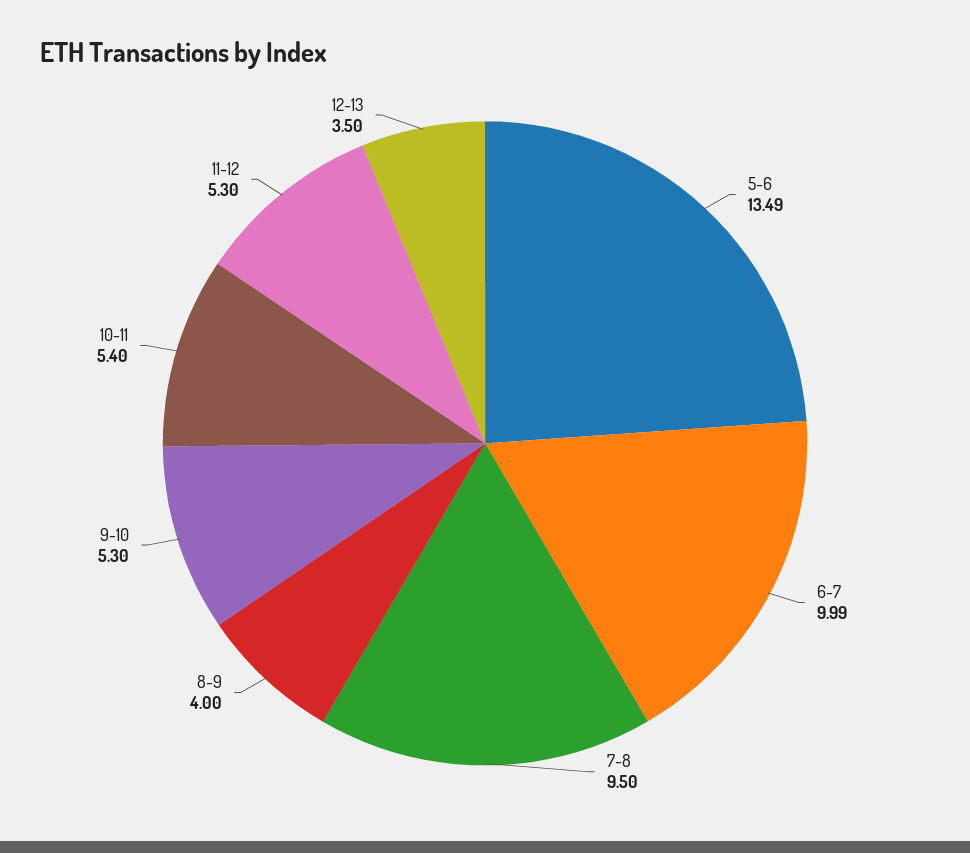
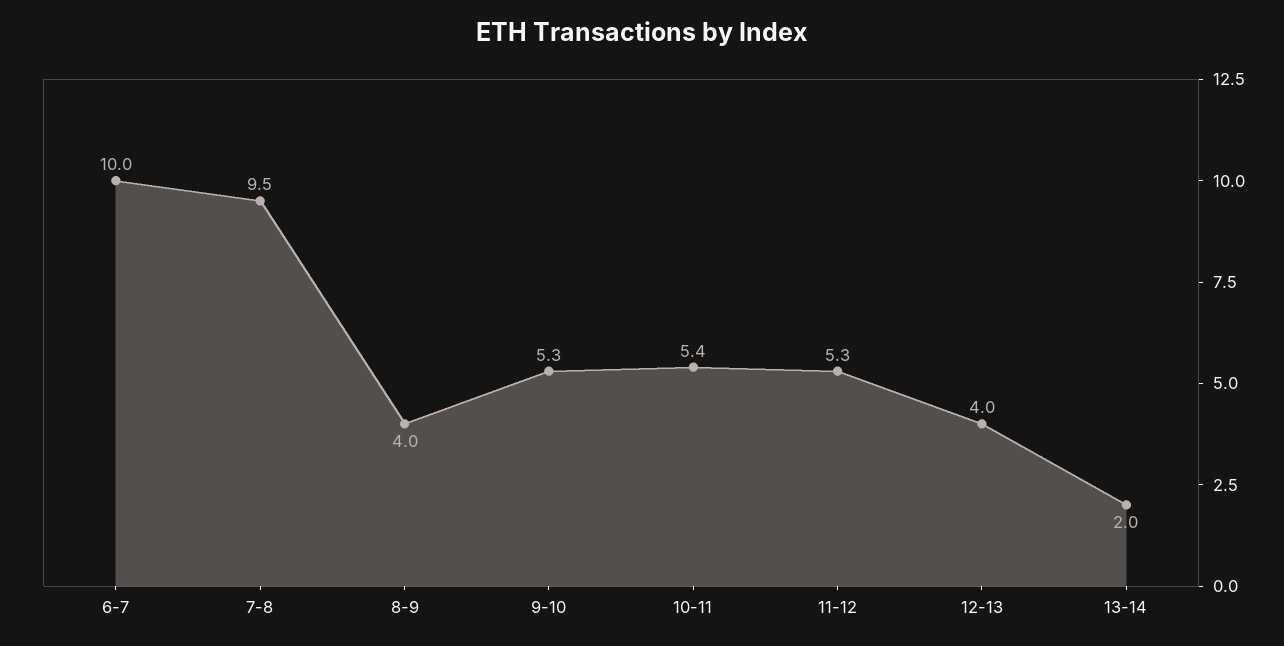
5-6: 13.49 -> none
12-13: 3.5 -> 4
13-14: none -> 2

